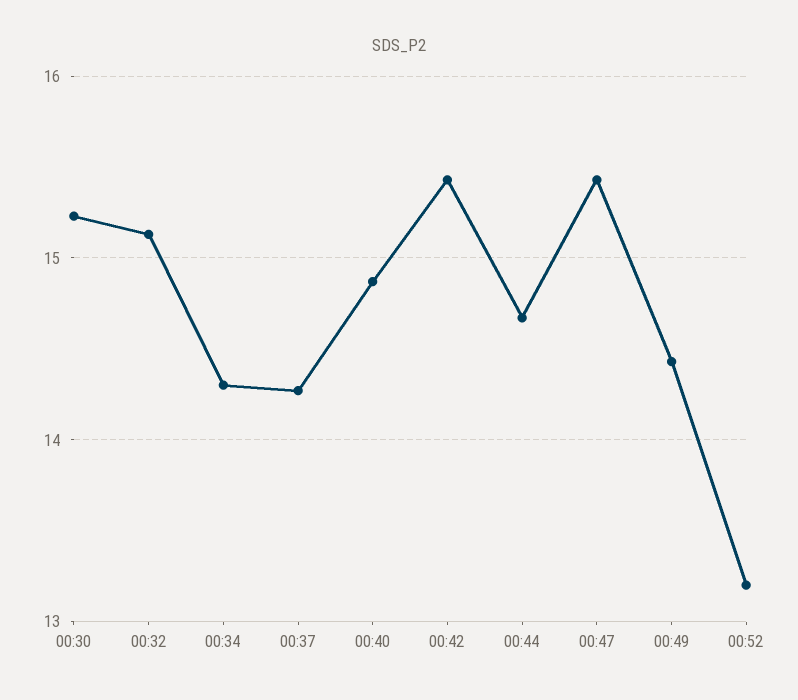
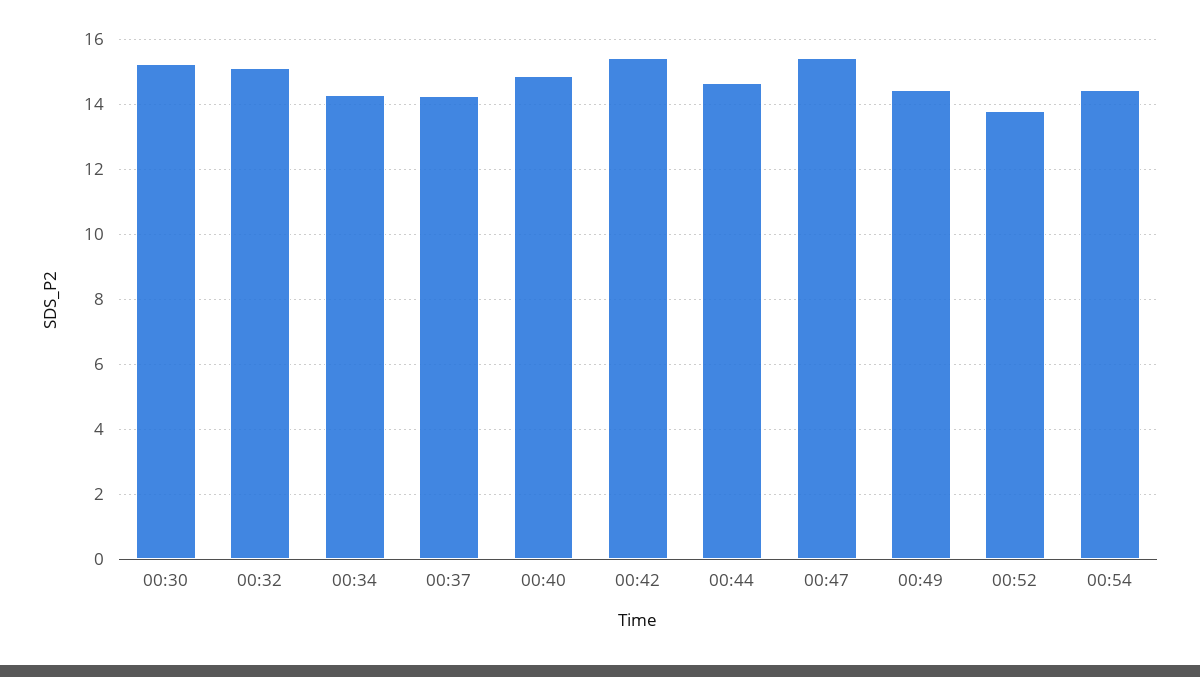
00:52: 13.2 -> 13.8
00:54: none -> 14.4

